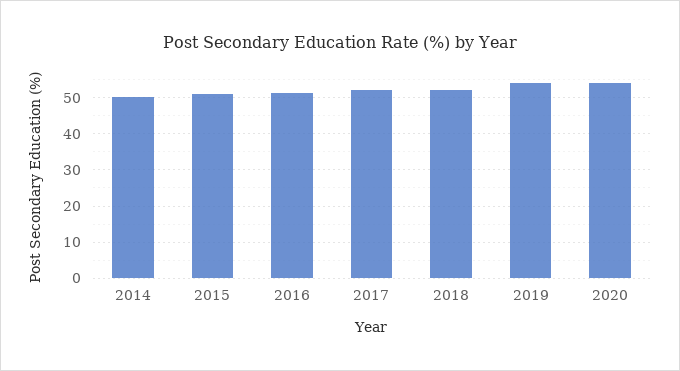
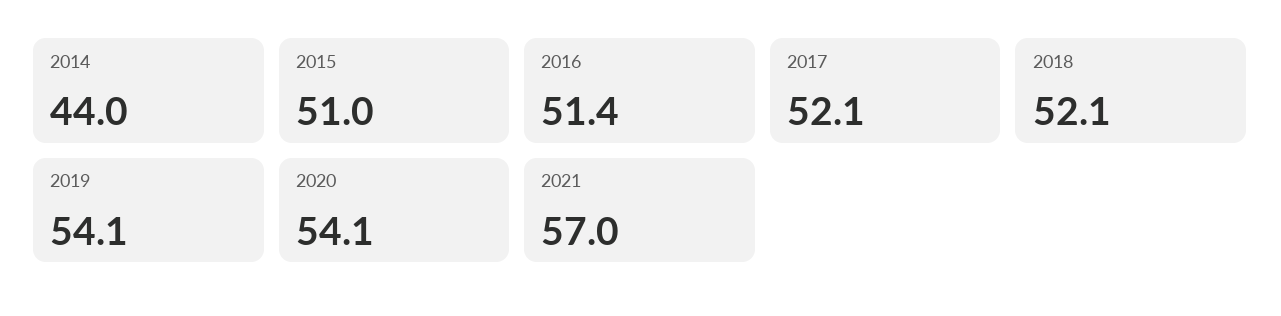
2014: 50 -> 44
2021: none -> 57

